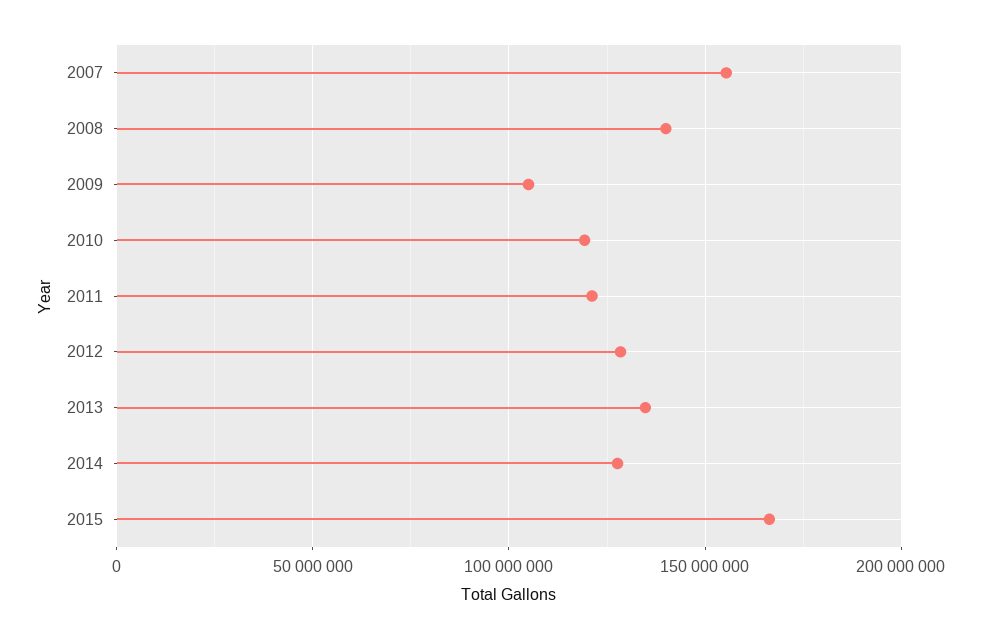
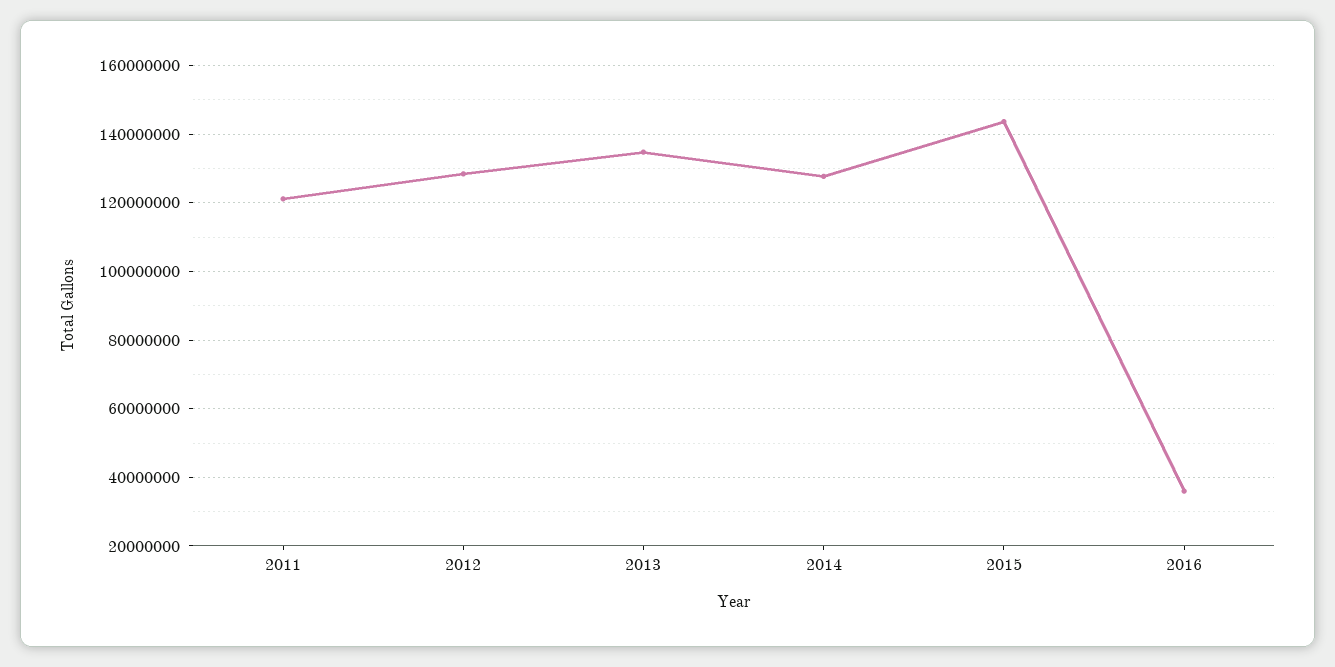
2007: 155000000 -> none
2008: 140000000 -> none
2009: 105000000 -> none
2010: 120000000 -> none
2015: 165000000 -> 144000000
2016: none -> 36000000

